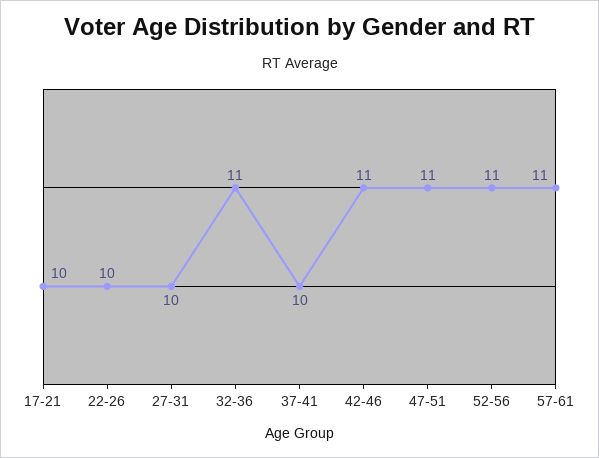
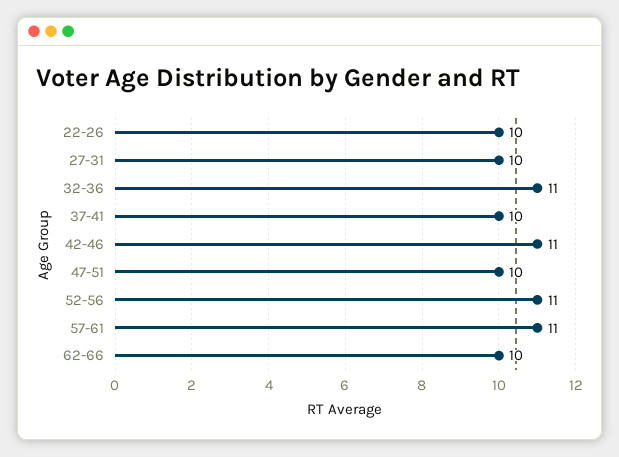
17-21: 10 -> none
47-51: 11 -> 10
62-66: none -> 10

